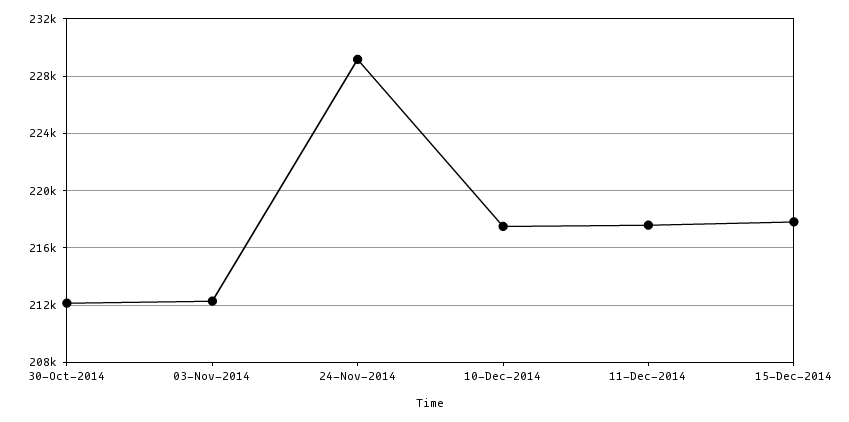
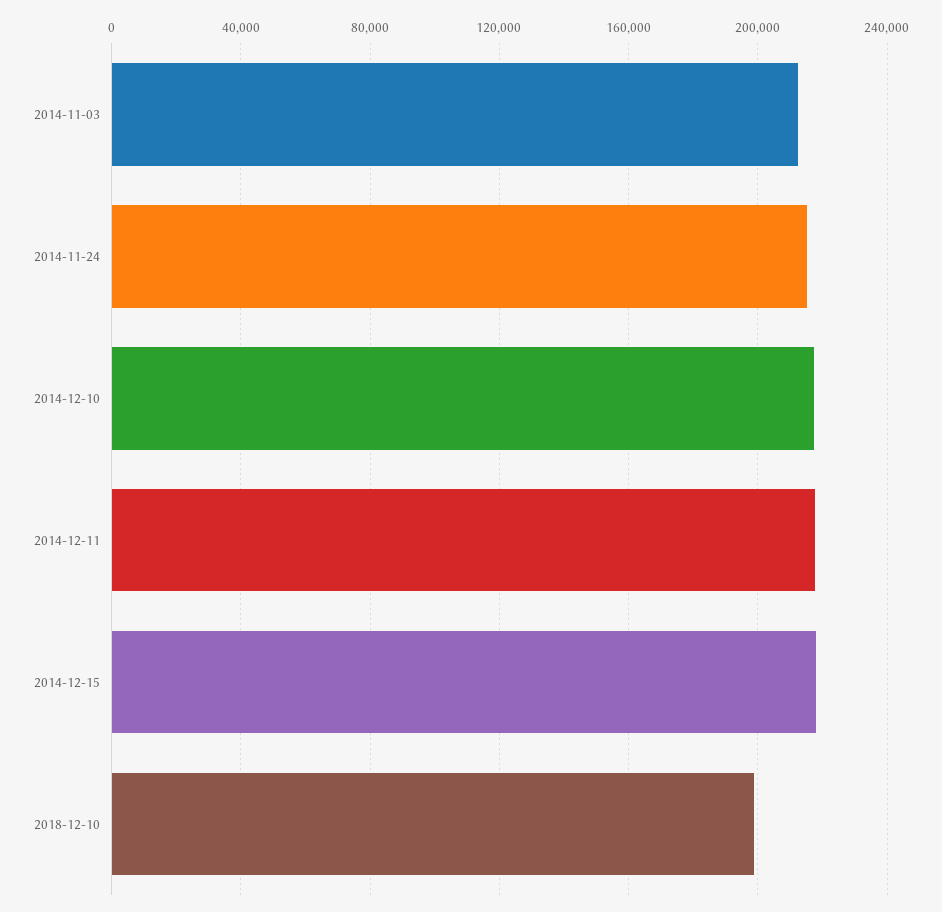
30-Oct-2014: 212000 -> none
24-Nov-2014: 229000 -> 215000
2018-12-10: none -> 200000

